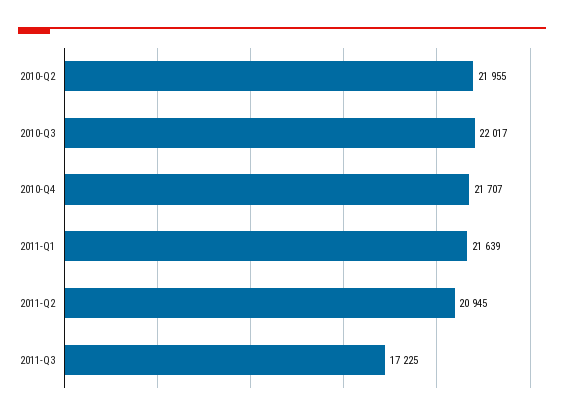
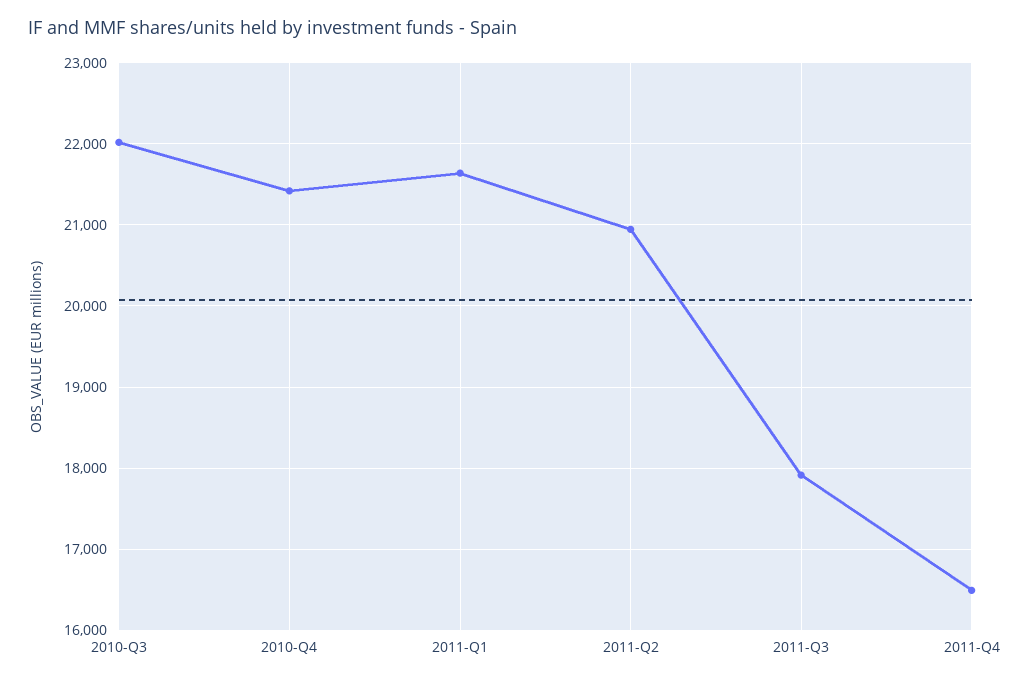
2010-Q2: 21955 -> none
2010-Q4: 21707 -> 21400
2011-Q3: 17225 -> 17900
2011-Q4: none -> 16500

